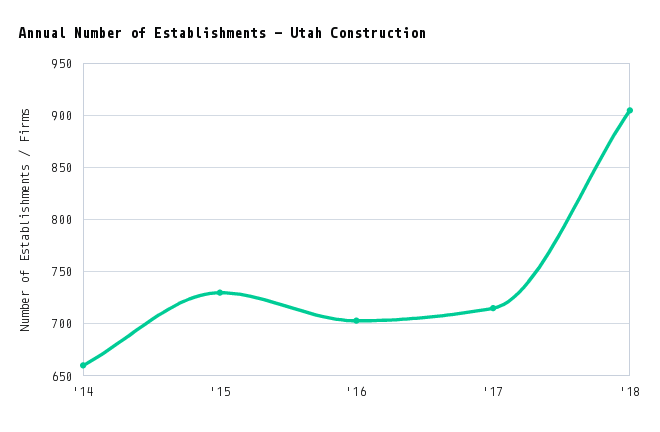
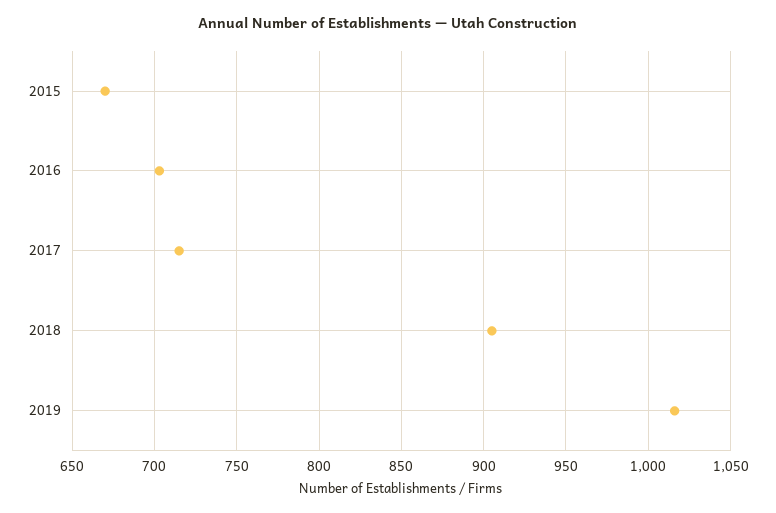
'14: 660 -> none
'15: 730 -> 670
2019: none -> 1015

